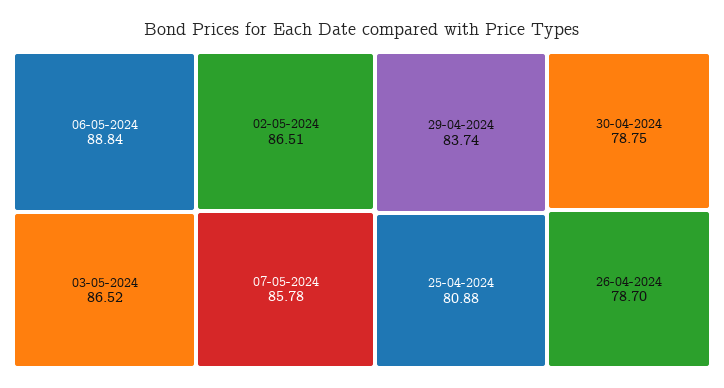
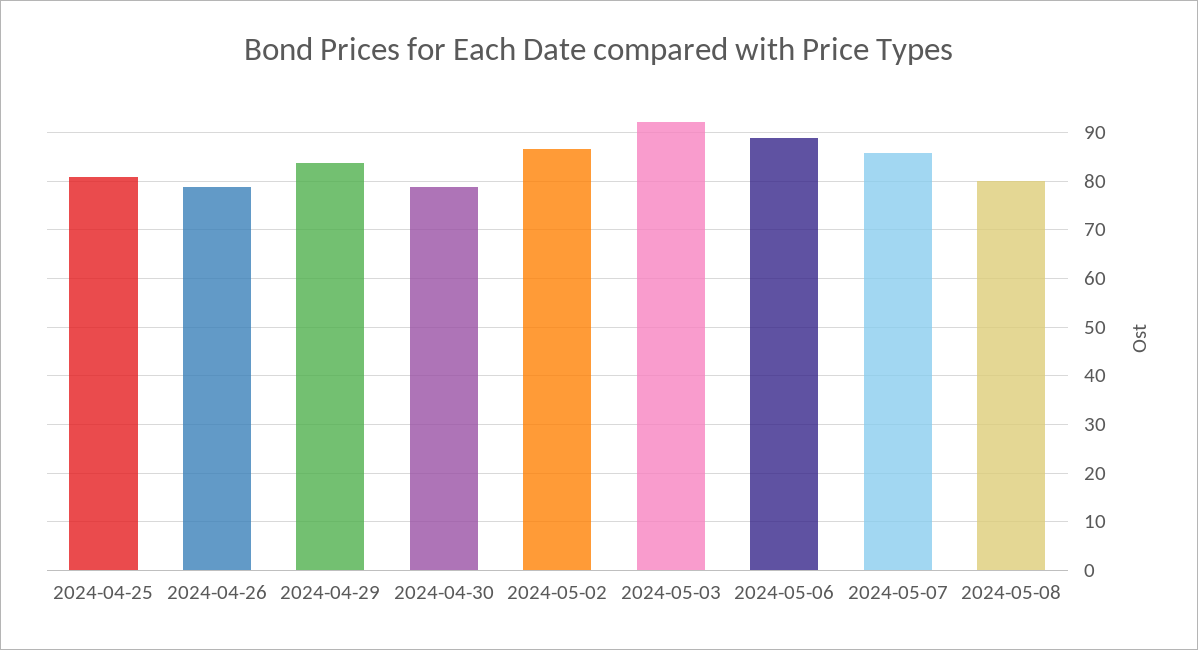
03-05-2024: 86.52 -> 92
2024-05-08: none -> 80

